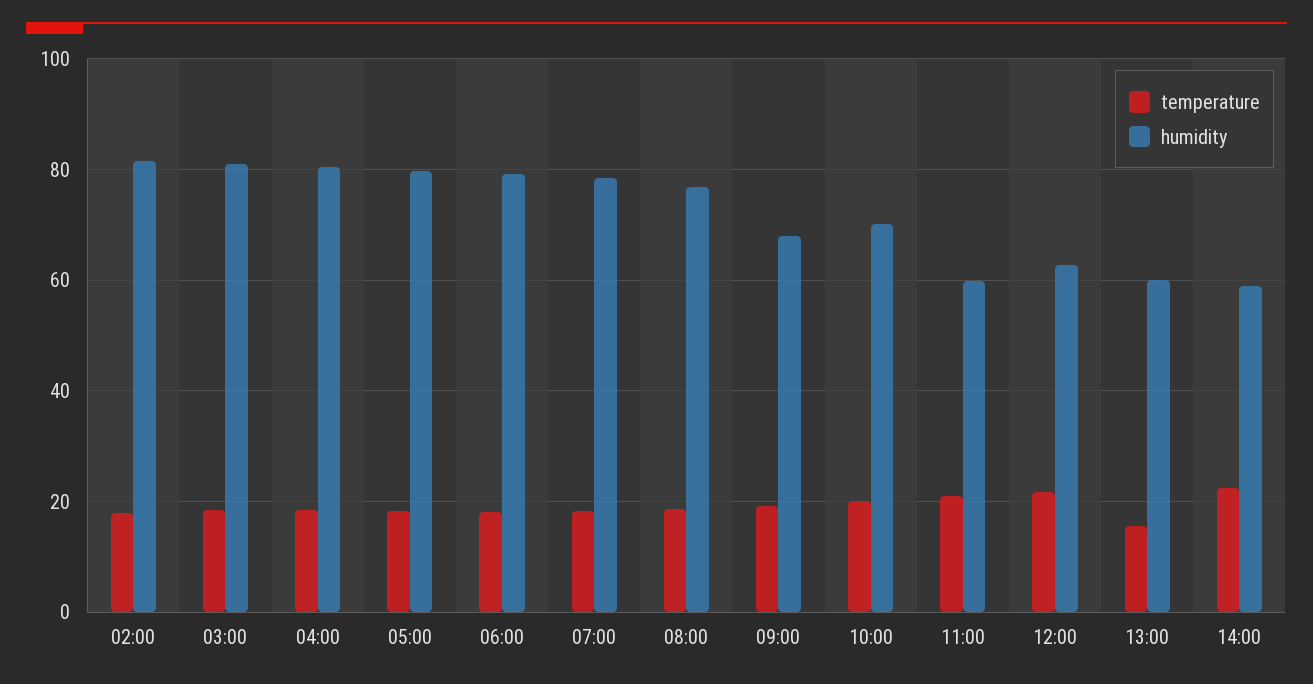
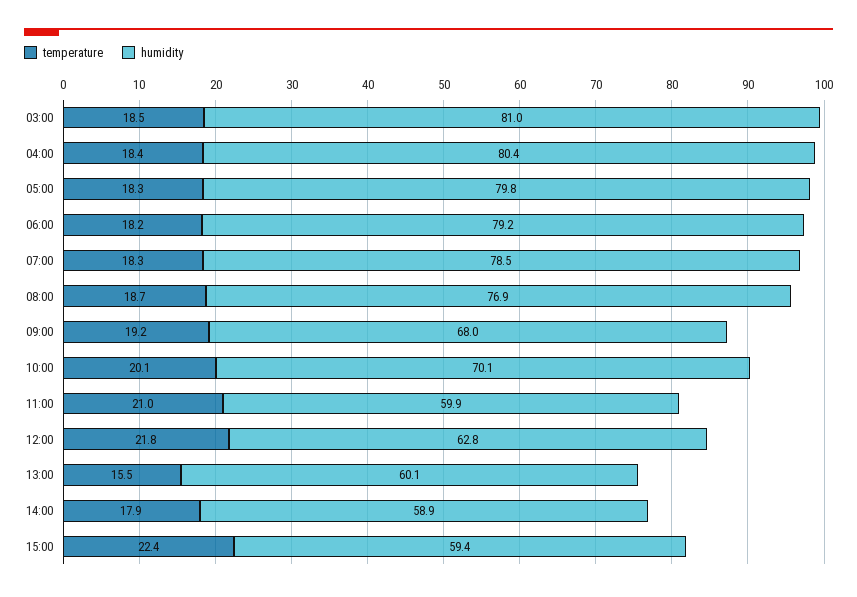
temperature, 02:00: 18 -> none
humidity, 02:00: 82 -> none
temperature, 14:00: 22 -> 17.9
temperature, 15:00: none -> 22.4
humidity, 15:00: none -> 59.4

